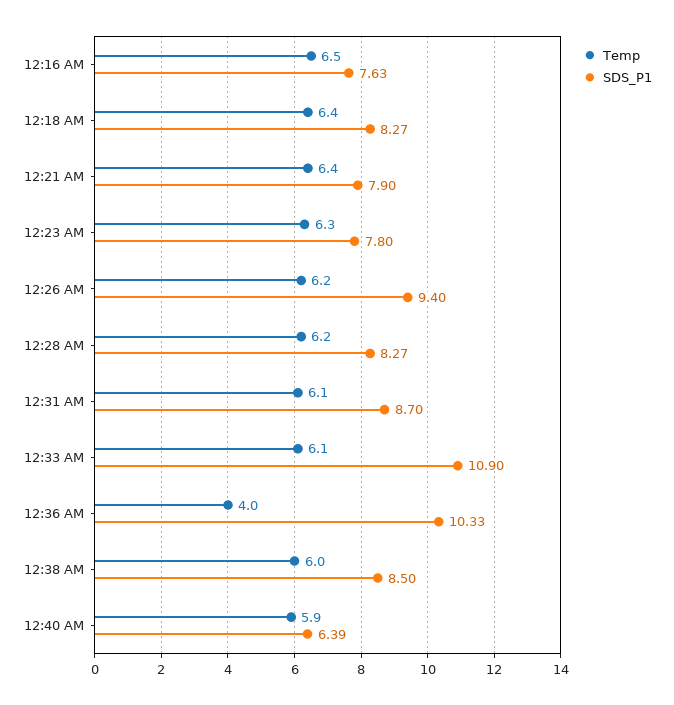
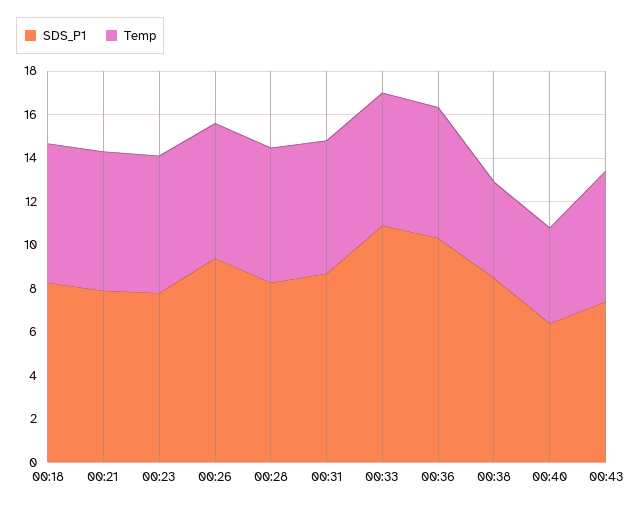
Temp, 12:16 AM: 6.5 -> none
SDS_P1, 12:16 AM: 7.63 -> none
Temp, 12:36 AM: 4 -> 6
Temp, 12:38 AM: 6 -> 4.5
Temp, 12:40 AM: 5.9 -> 4.5
SDS_P1, 00:43: none -> 7.5
Temp, 00:43: none -> 6

